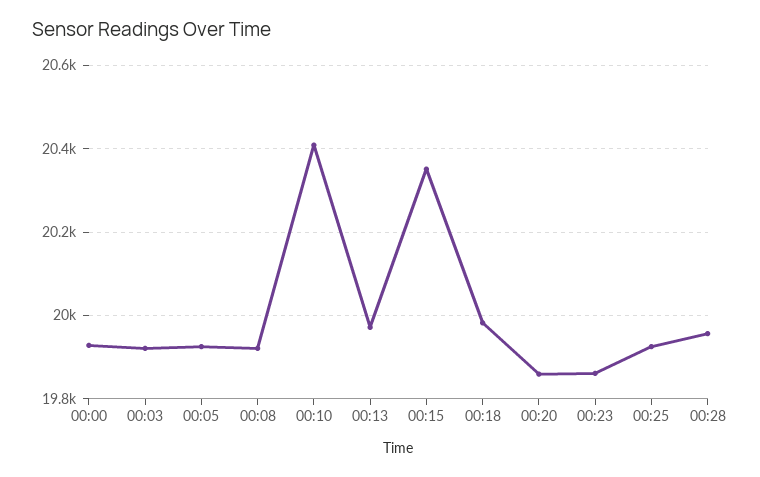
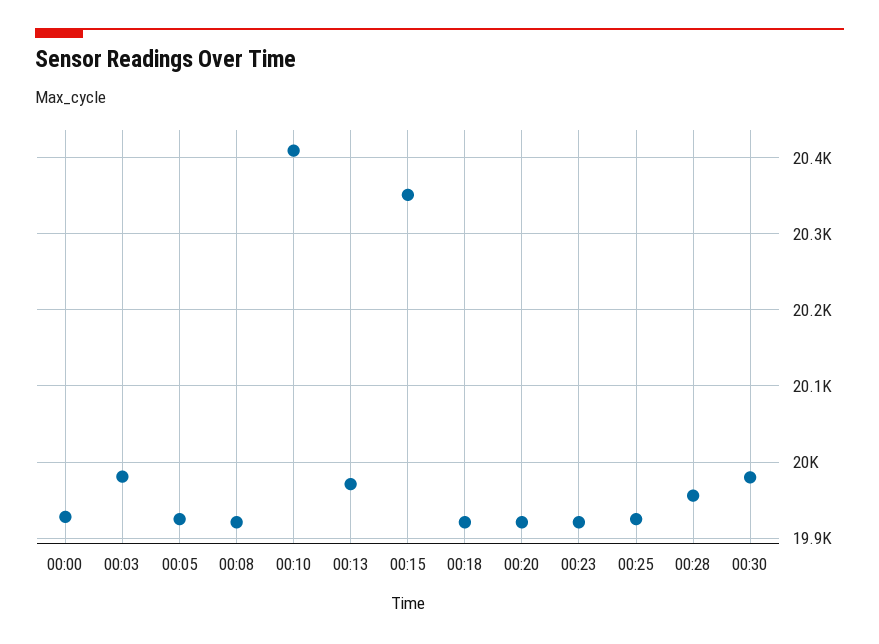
00:03: 19920 -> 19980
00:18: 19980 -> 19920
00:20: 19860 -> 19920
00:23: 19860 -> 19920
00:30: none -> 19980

